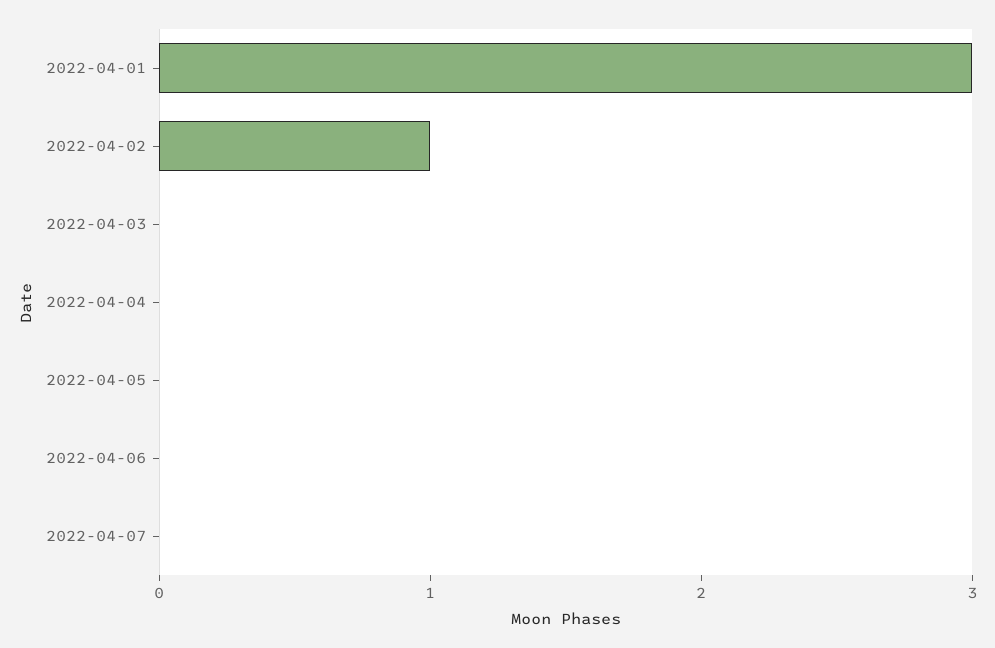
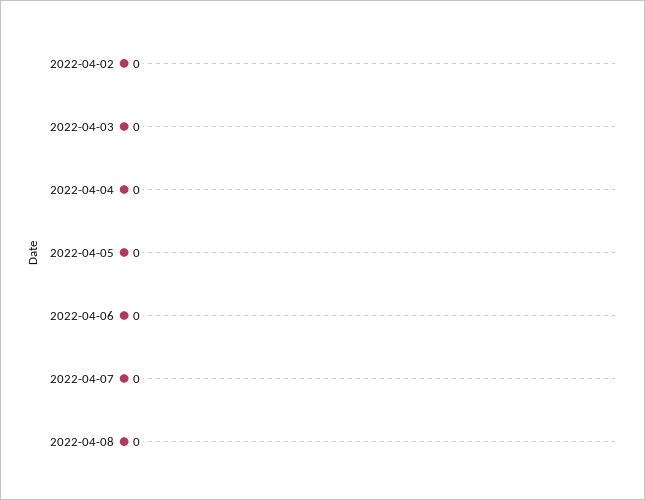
2022-04-01: 3 -> none
2022-04-02: 1 -> 0
2022-04-08: none -> 0

